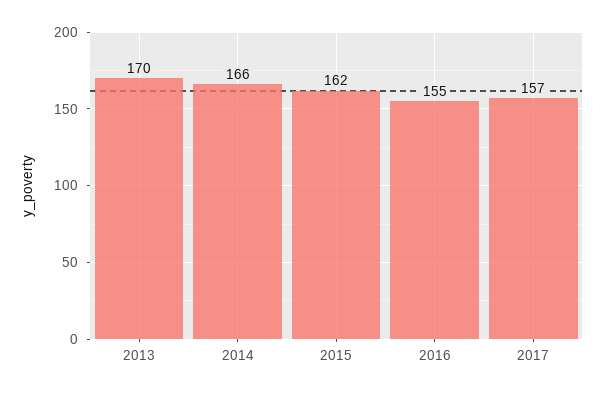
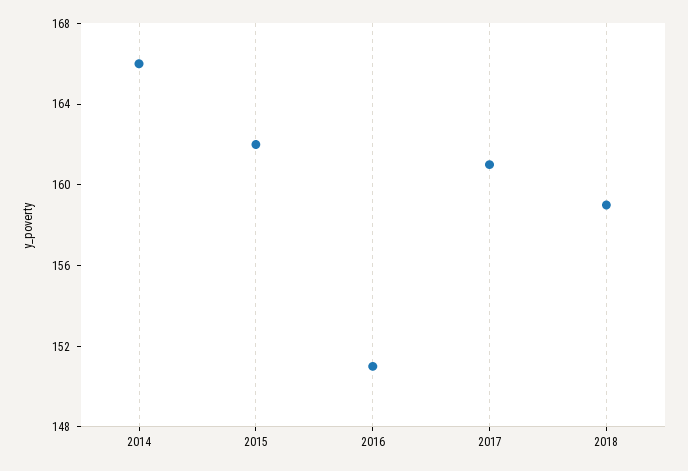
2013: 170 -> none
2016: 155 -> 151
2017: 157 -> 161
2018: none -> 159

